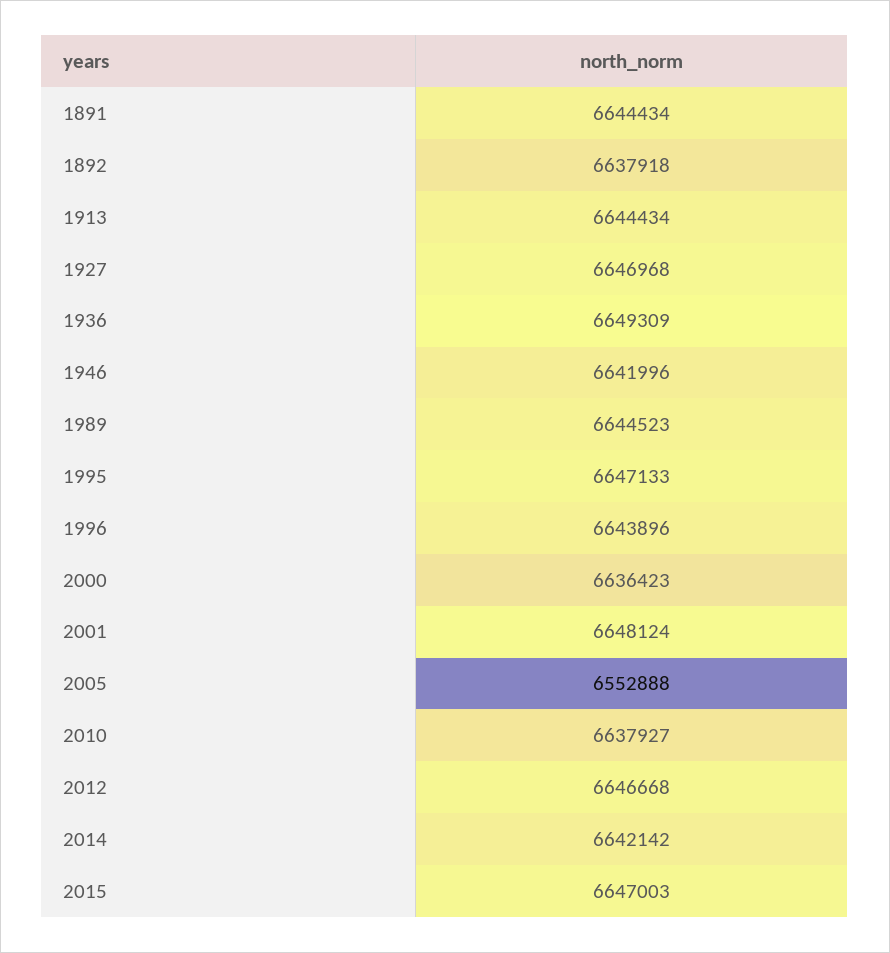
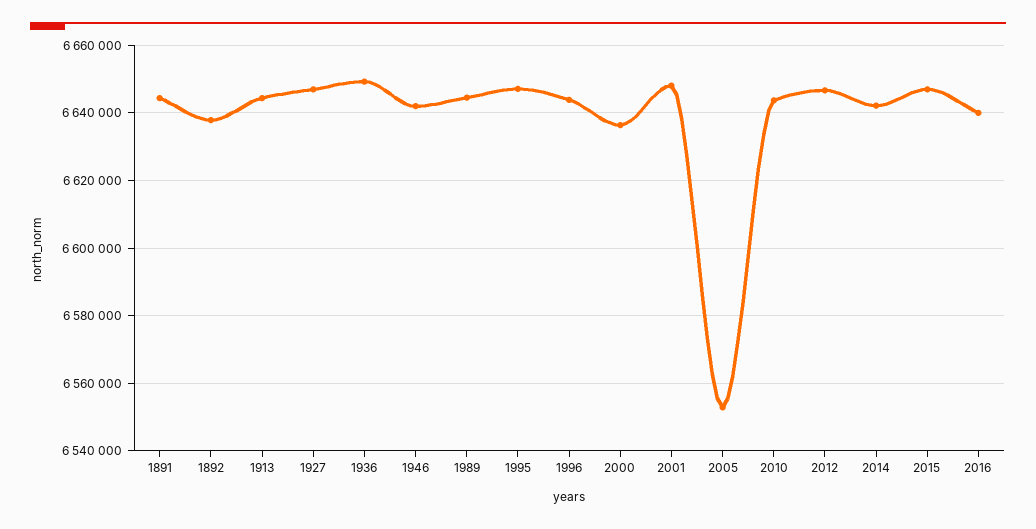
2010: 6637927 -> 6644000
2016: none -> 6640000

